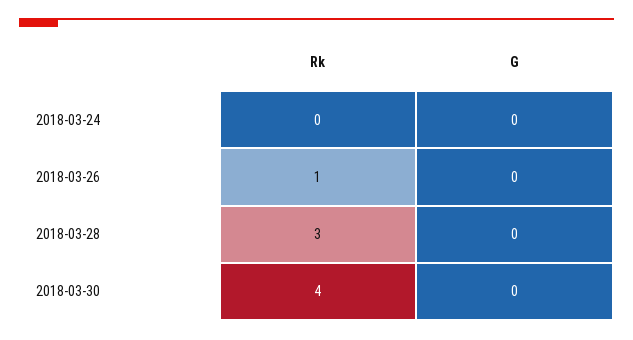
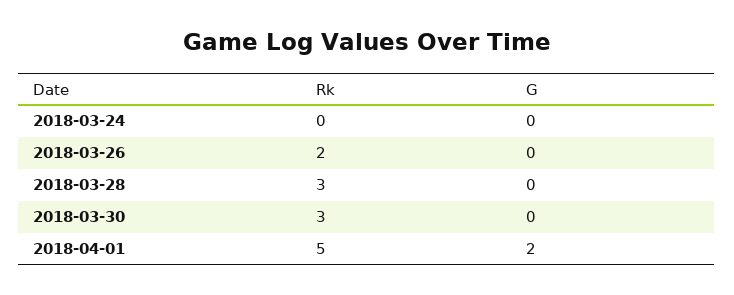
Rk, 2018-03-26: 1 -> 2
Rk, 2018-03-30: 4 -> 3
Rk, 2018-04-01: none -> 5
G, 2018-04-01: none -> 2

